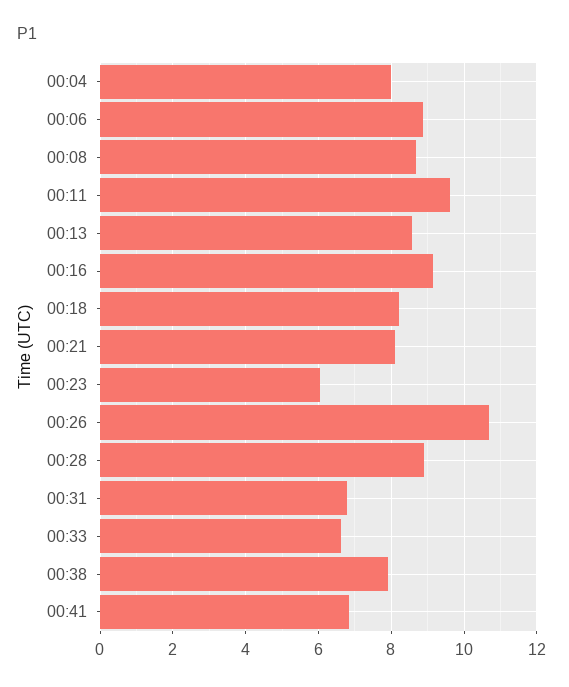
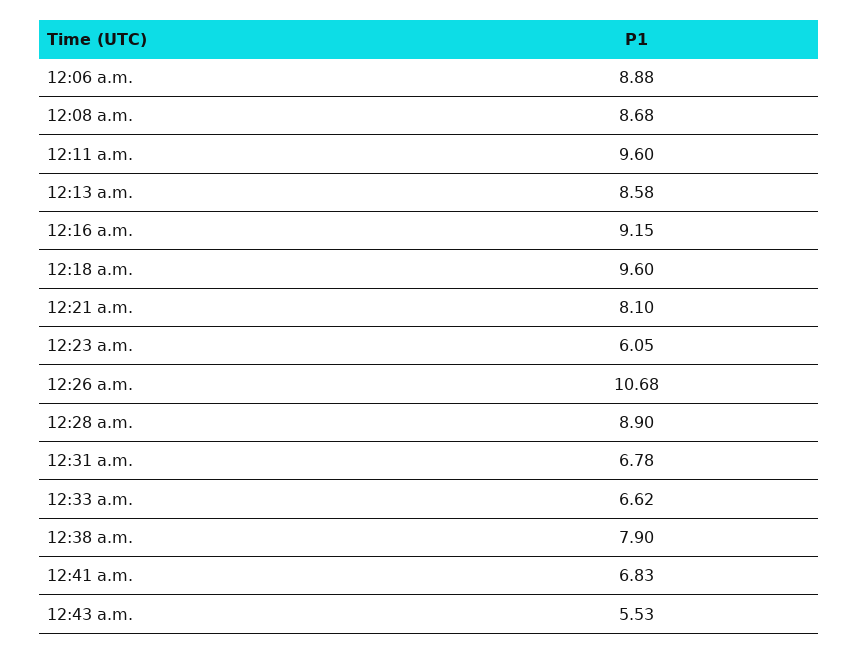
00:04: 8 -> none
00:18: 8.2 -> 9.6
12:43 a.m.: none -> 5.53

